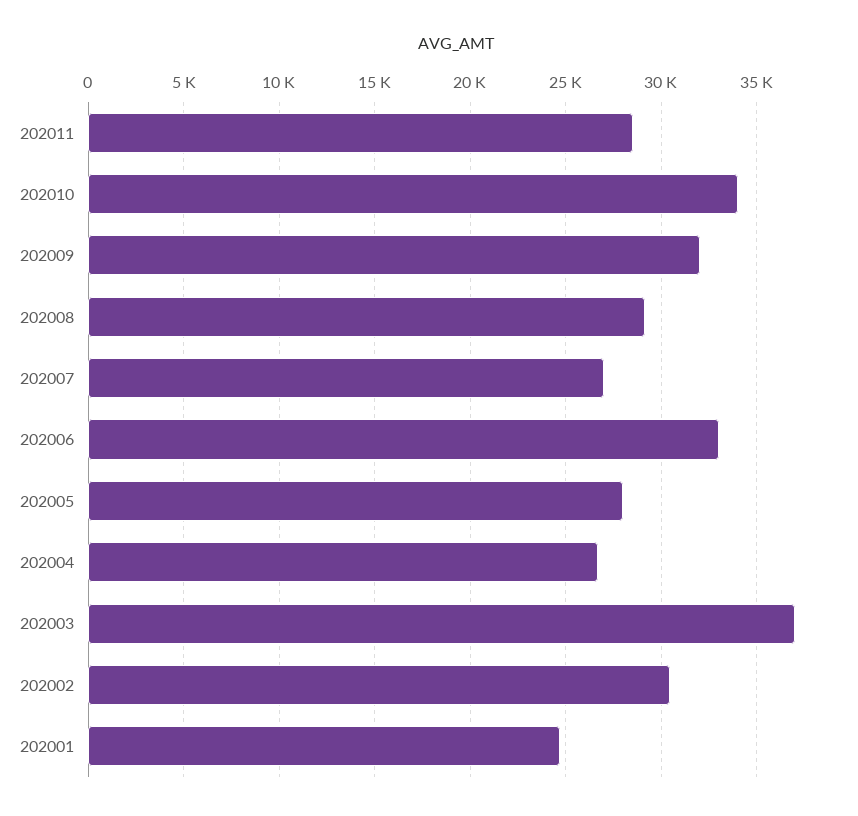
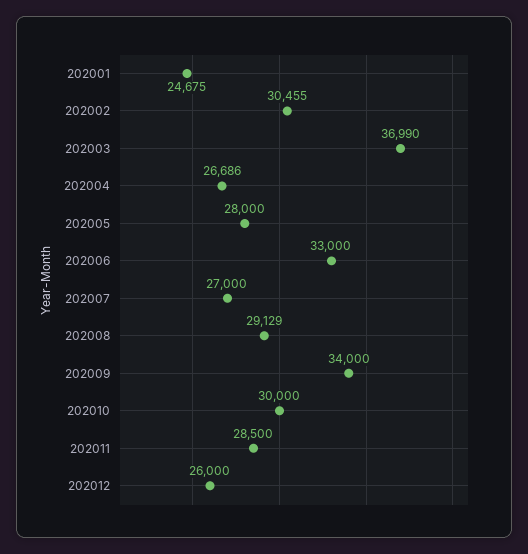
202010: 34000 -> 30000
202009: 32000 -> 34000
202012: none -> 26000

